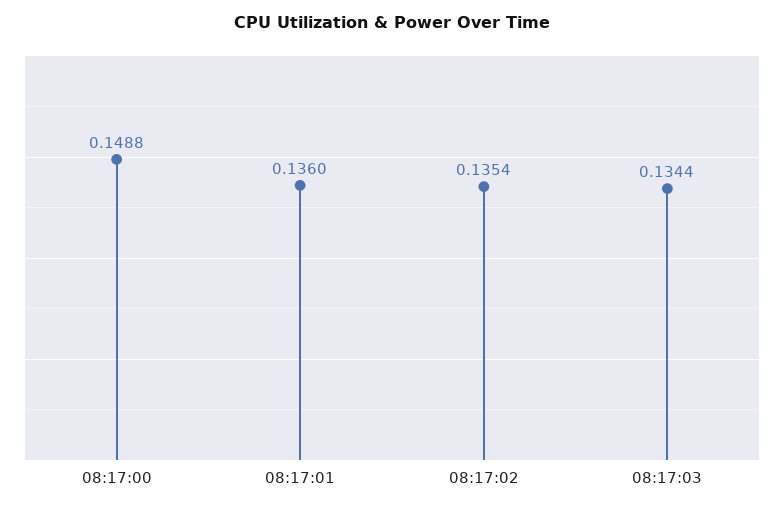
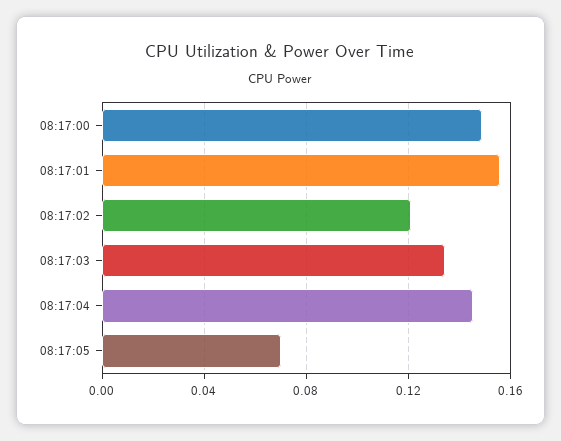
08:17:01: 0.136 -> 0.155
08:17:02: 0.1354 -> 0.12
08:17:04: none -> 0.145
08:17:05: none -> 0.07

